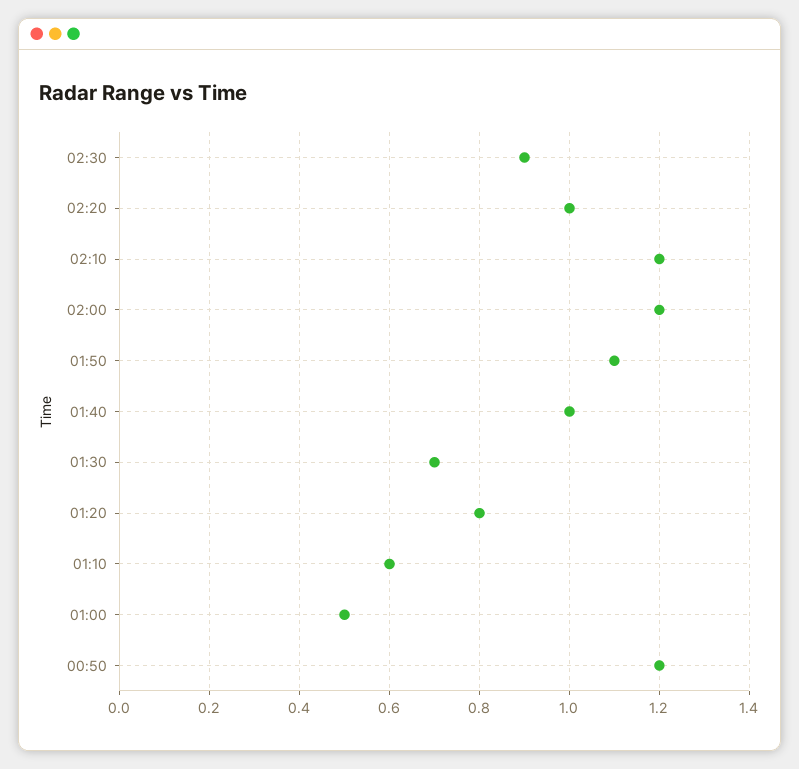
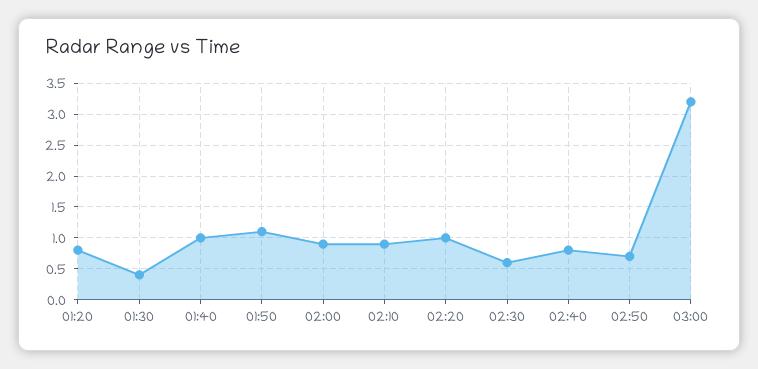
02:30: 0.9 -> 0.6
02:10: 1.2 -> 0.9
02:00: 1.2 -> 0.9
01:30: 0.7 -> 0.4
01:10: 0.6 -> none
01:00: 0.5 -> none
00:50: 1.2 -> none
02:40: none -> 0.8
02:50: none -> 0.7
03:00: none -> 3.2

